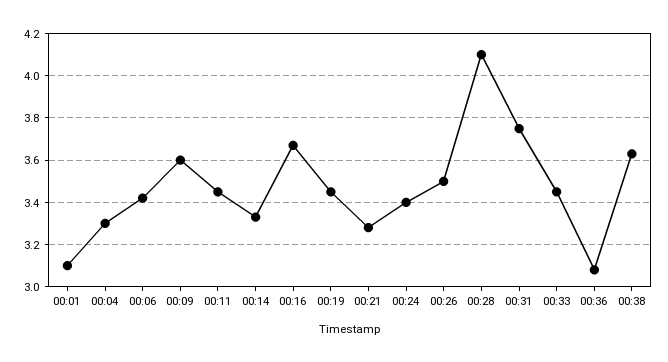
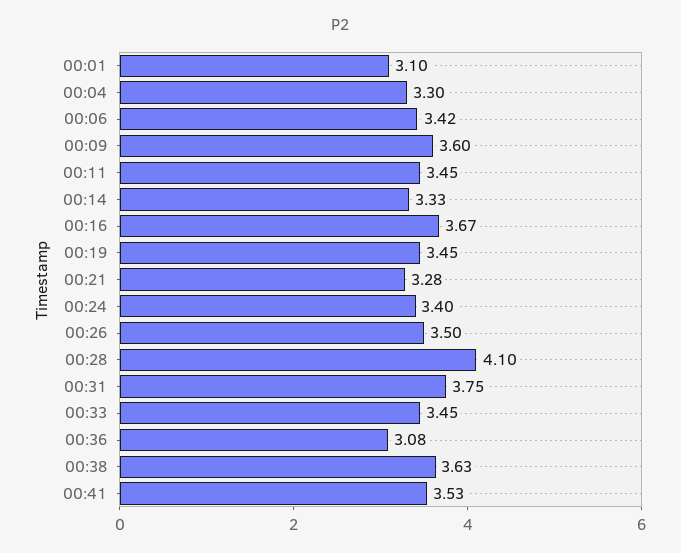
00:41: none -> 3.53

